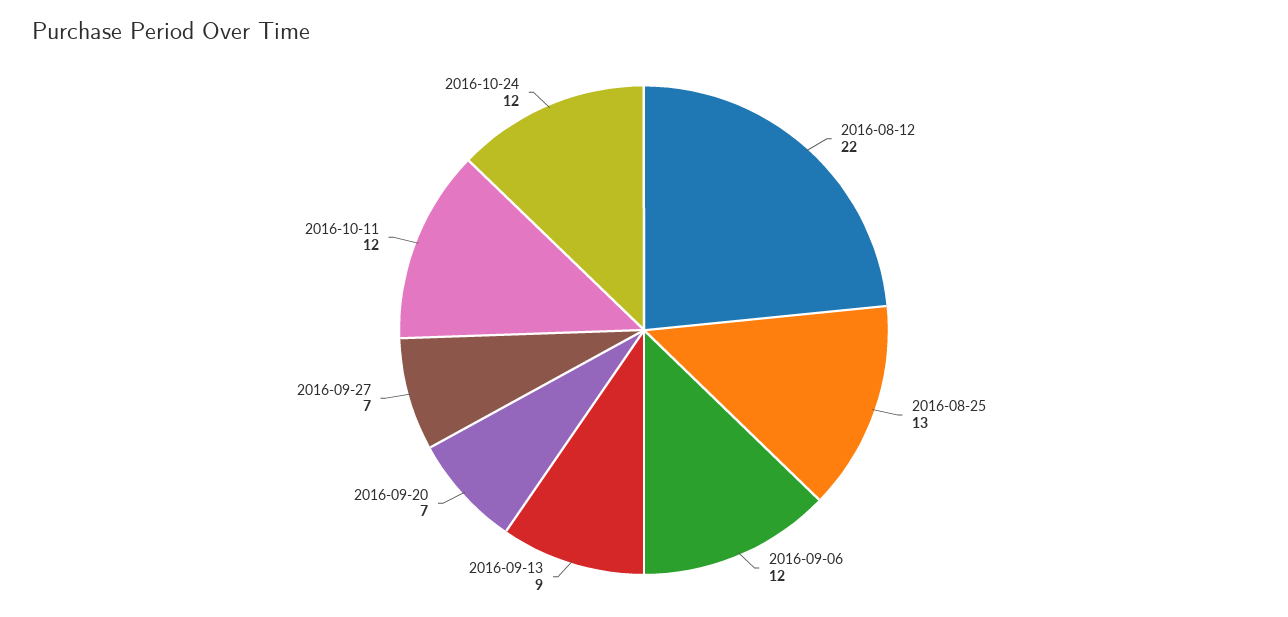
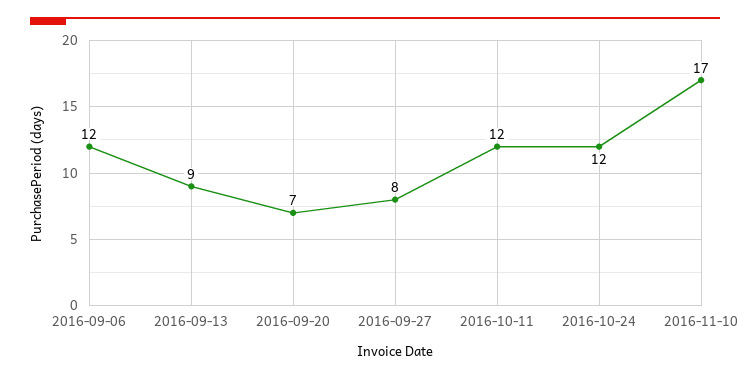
2016-08-12: 22 -> none
2016-08-25: 13 -> none
2016-09-27: 7 -> 8
2016-11-10: none -> 17

